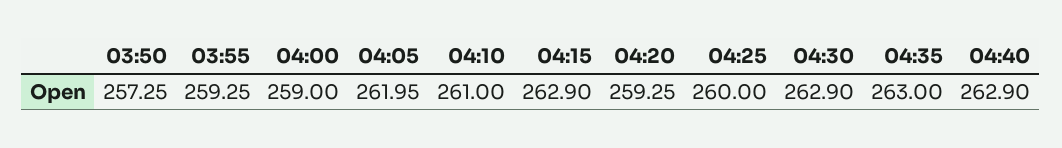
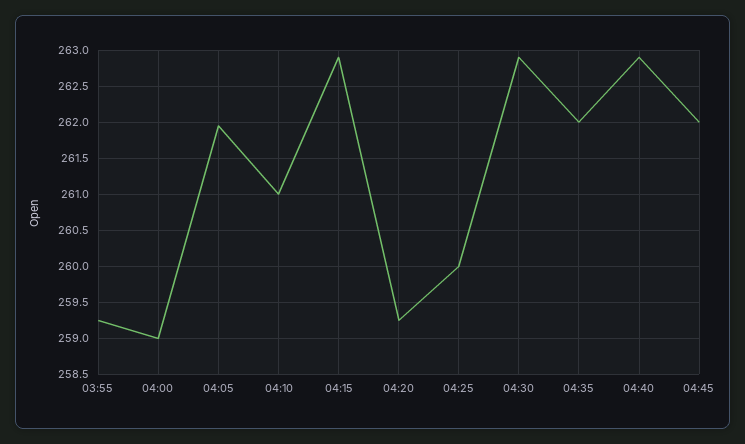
03:50: 257.25 -> none
04:35: 263 -> 262
04:45: none -> 262

